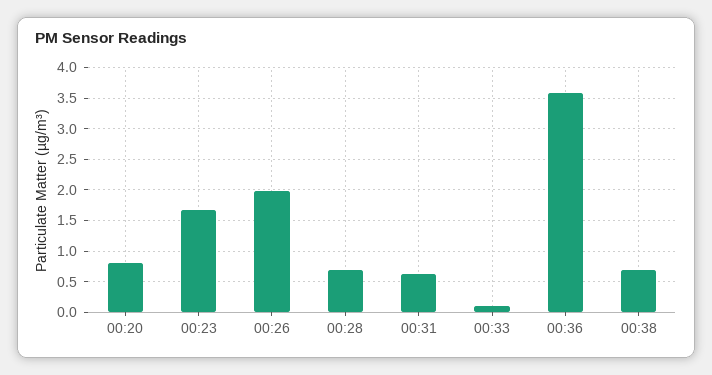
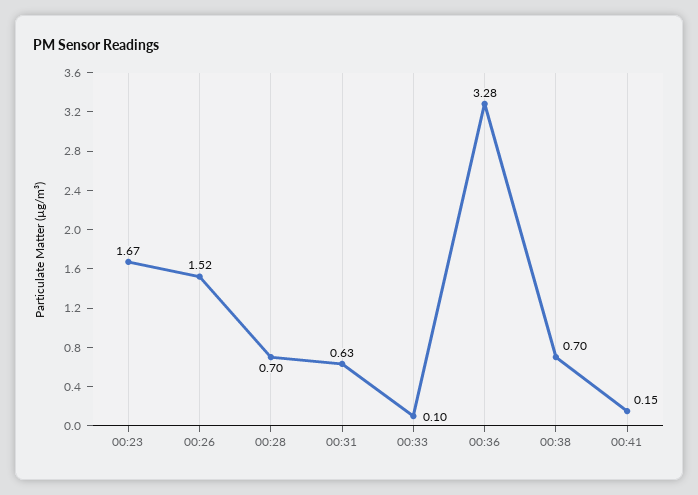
00:20: 0.8 -> none
00:26: 2 -> 1.52
00:36: 3.6 -> 3.28
00:41: none -> 0.15

